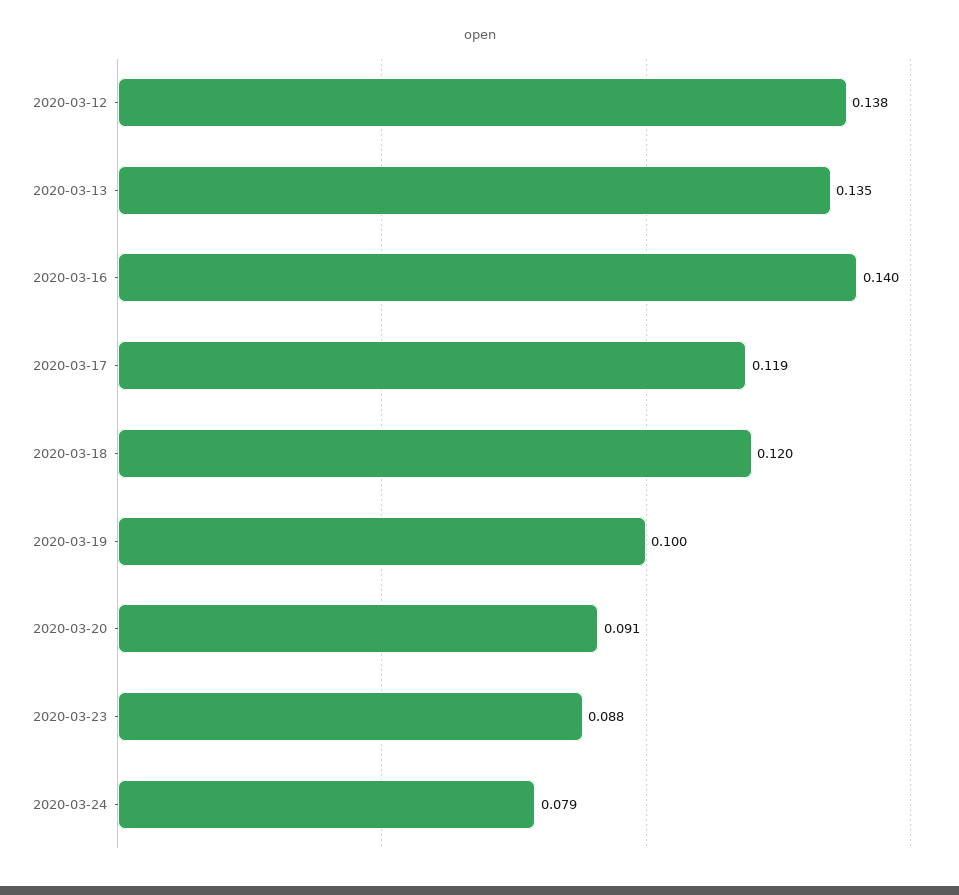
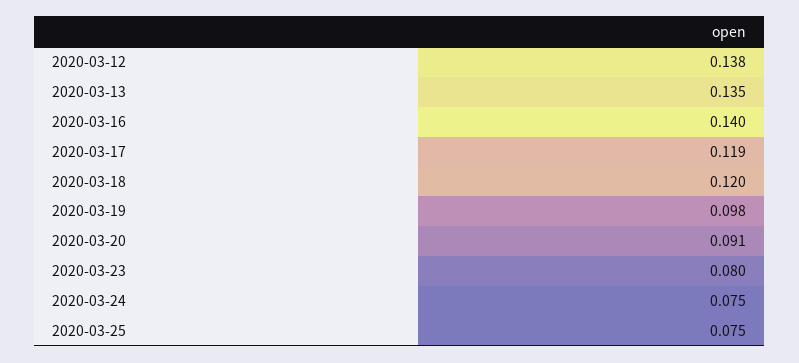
2020-03-19: 0.1 -> 0.098
2020-03-23: 0.088 -> 0.08
2020-03-24: 0.079 -> 0.075
2020-03-25: none -> 0.075

